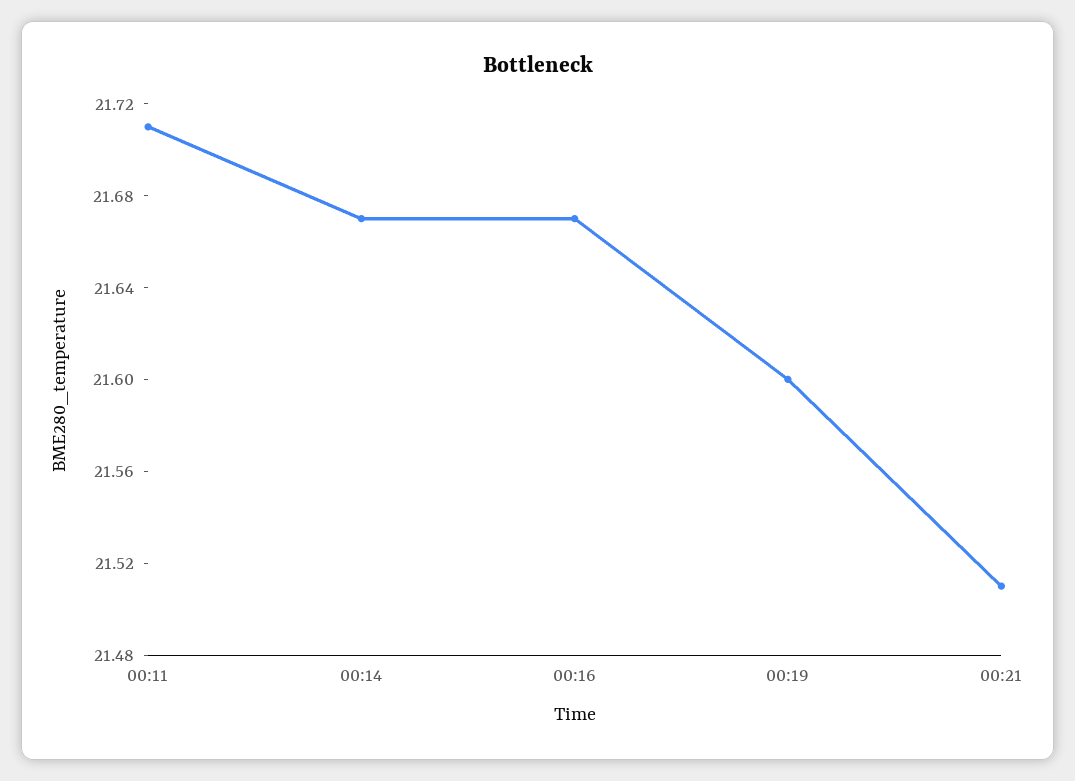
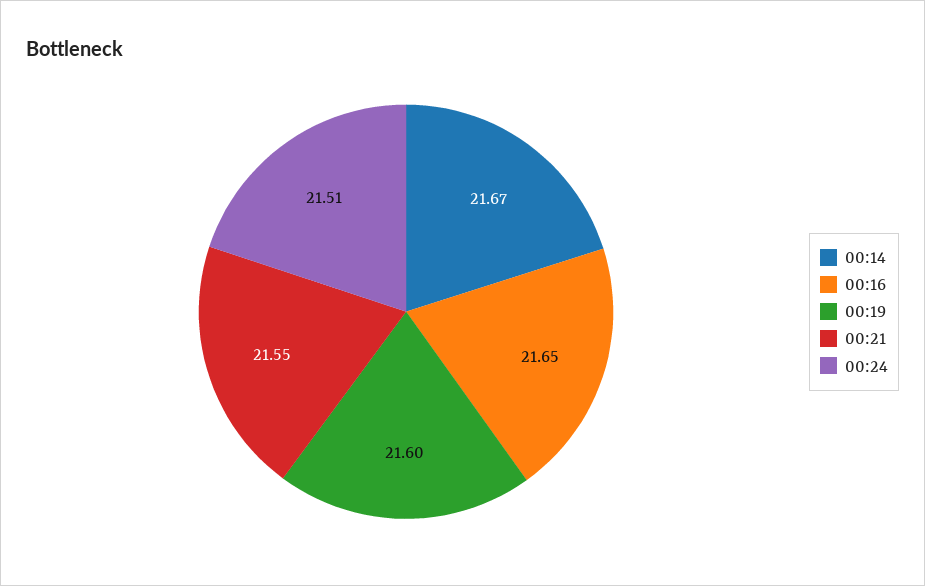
00:11: 21.71 -> none
00:16: 21.67 -> 21.65
00:21: 21.51 -> 21.55
00:24: none -> 21.51

